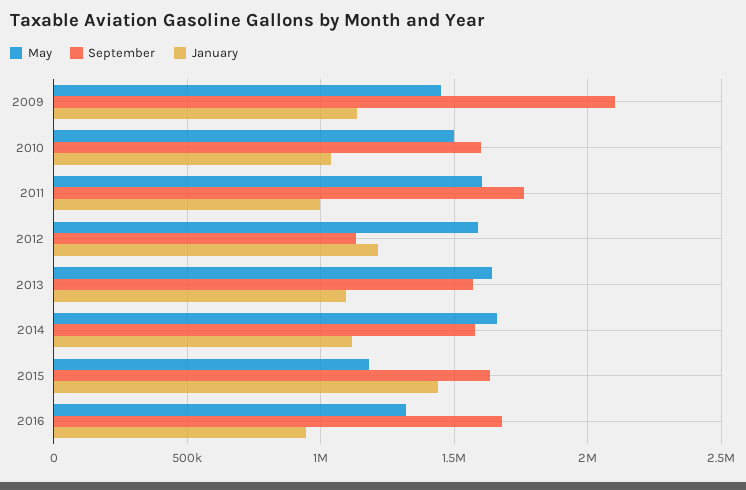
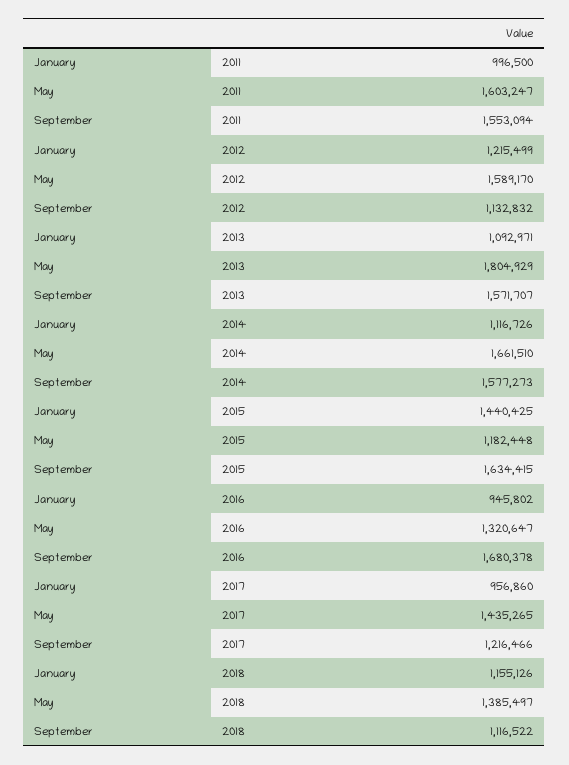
May, 2009: 1450000 -> none
September, 2009: 2100000 -> none
January, 2009: 1150000 -> none
May, 2010: 1500000 -> none
September, 2010: 1600000 -> none
January, 2010: 1050000 -> none
September, 2011: 1750000 -> 1553094
May, 2013: 1650000 -> 1804929
January, 2017: none -> 956860
May, 2017: none -> 1435265
September, 2017: none -> 1216466
January, 2018: none -> 1155126
May, 2018: none -> 1385497
September, 2018: none -> 1116522

